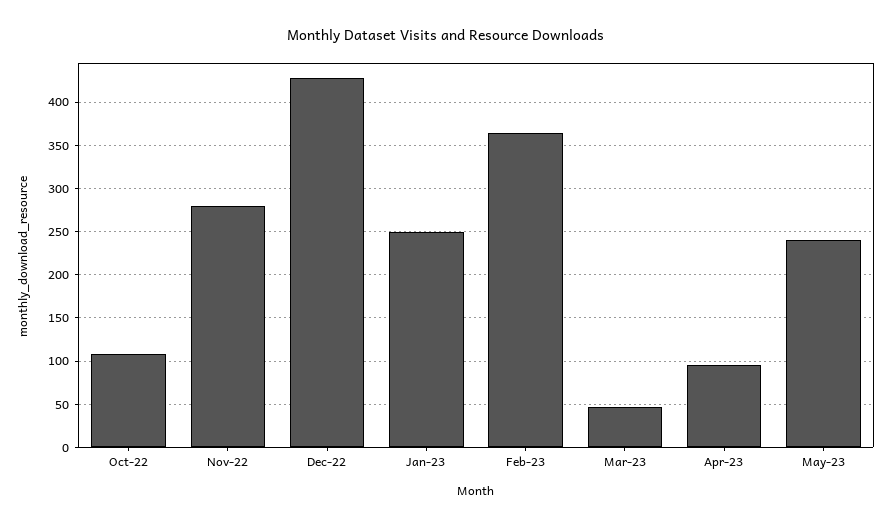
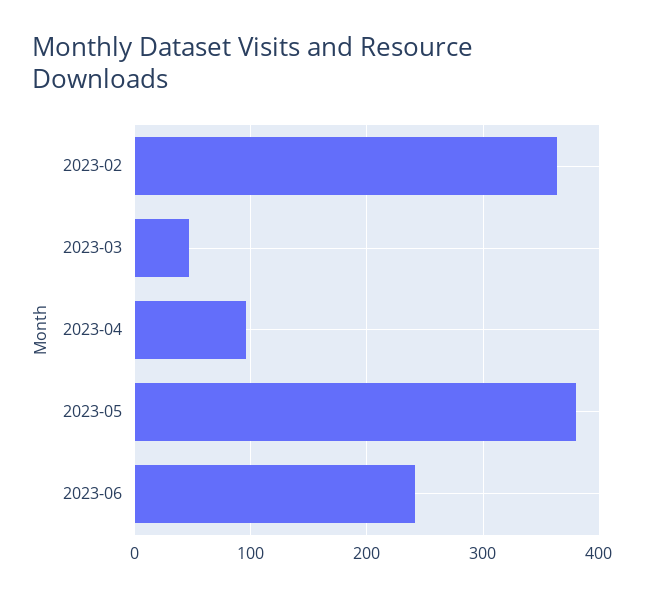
Oct-22: 110 -> none
Nov-22: 280 -> none
Dec-22: 430 -> none
Jan-23: 250 -> none
May-23: 240 -> 380
2023-06: none -> 240

